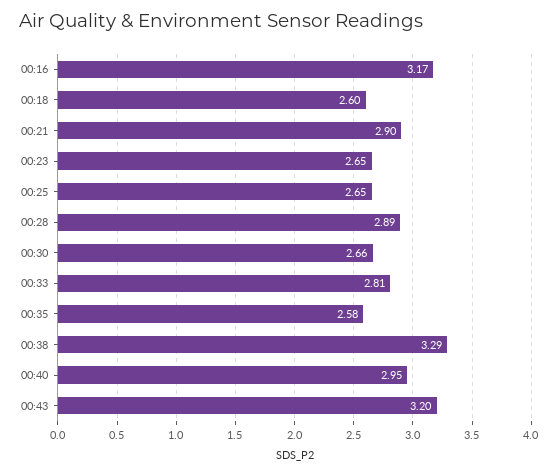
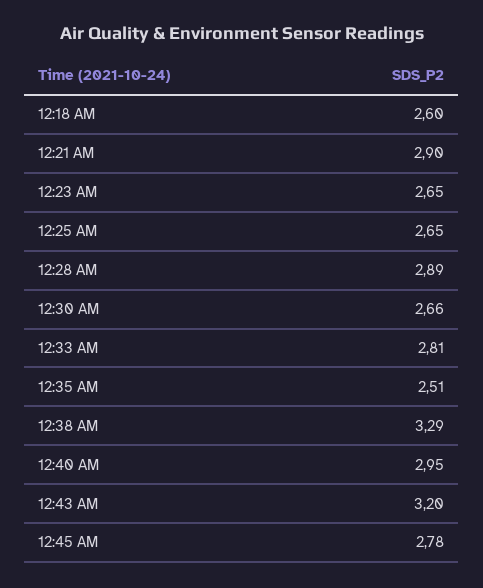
00:16: 3.17 -> none
00:35: 2.58 -> 2.51
12:45 AM: none -> 2.78

